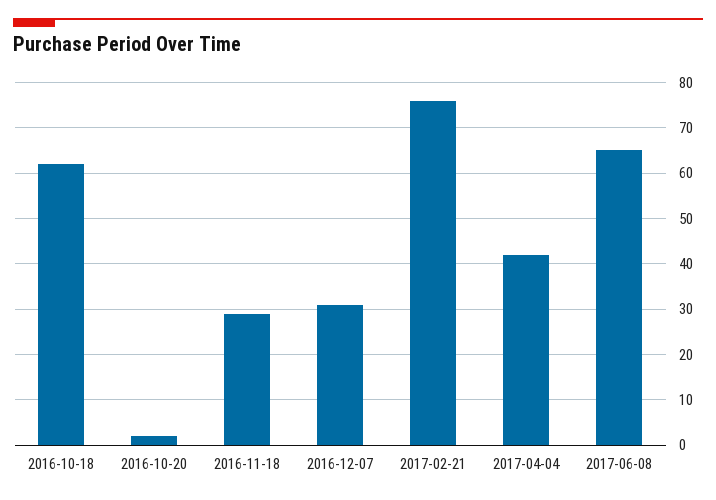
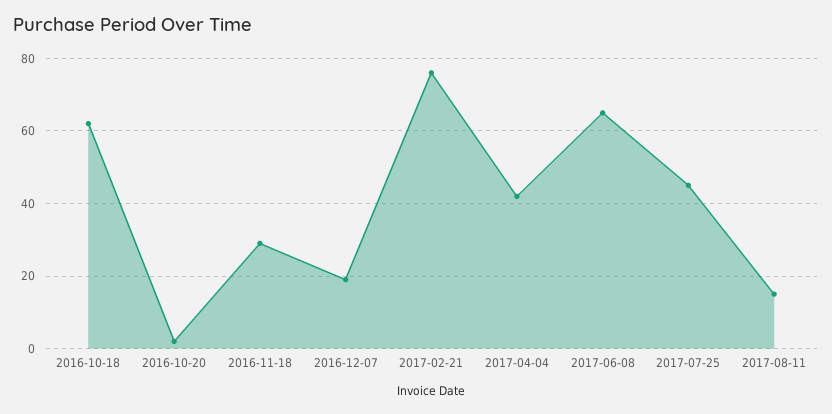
2016-12-07: 30 -> 20
2017-07-25: none -> 45
2017-08-11: none -> 15

